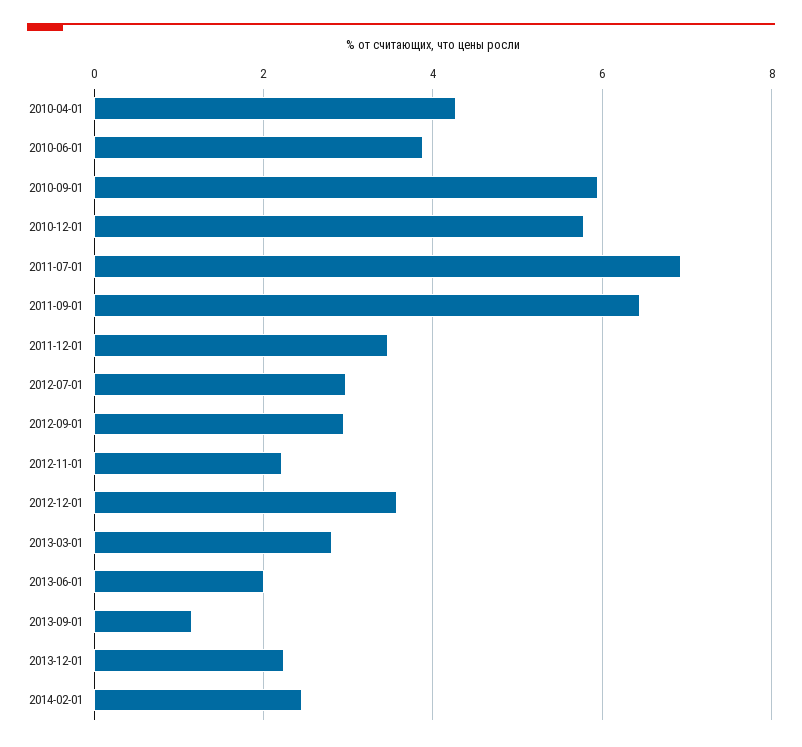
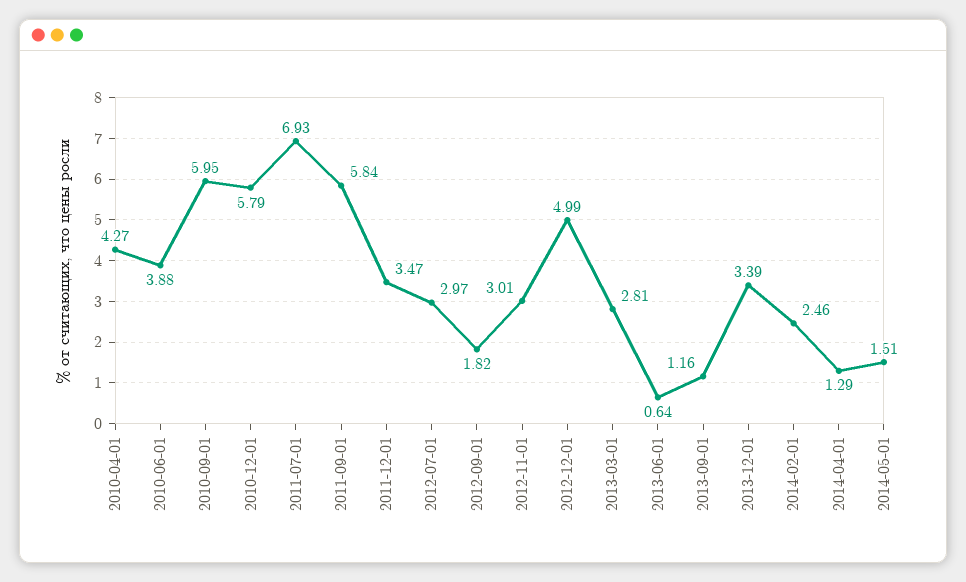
2011-09-01: 6.4 -> 5.84
2012-09-01: 3 -> 1.82
2012-11-01: 2.2 -> 3.01
2012-12-01: 3.6 -> 4.99
2013-06-01: 2 -> 0.64
2013-12-01: 2.2 -> 3.39
2014-04-01: none -> 1.29
2014-05-01: none -> 1.51

